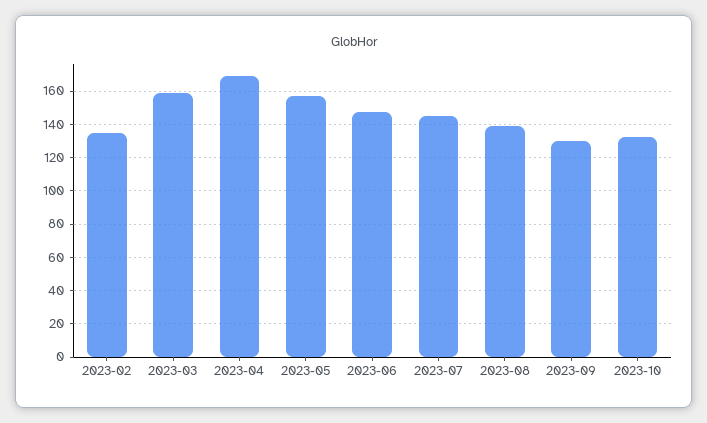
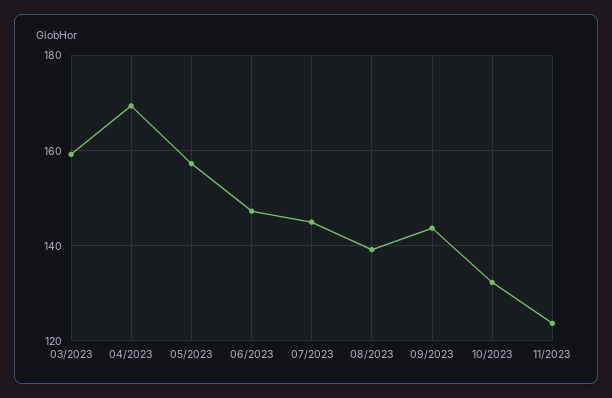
2023-02: 135 -> none
2023-09: 130 -> 144
11/2023: none -> 124

